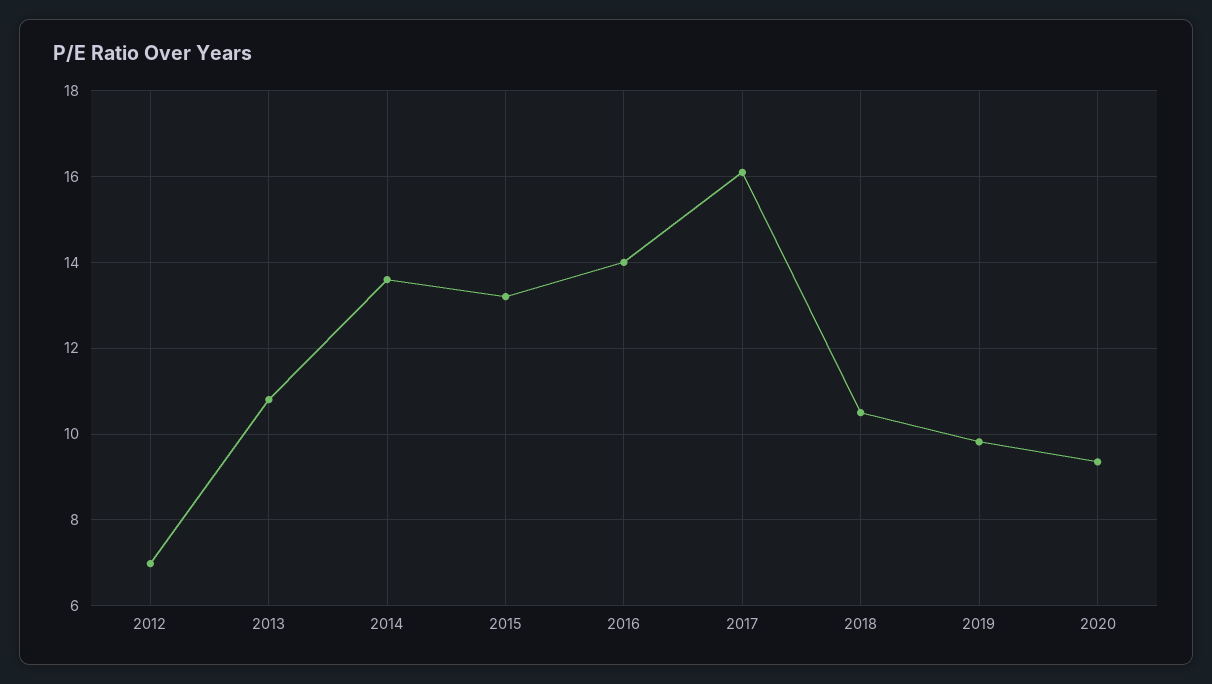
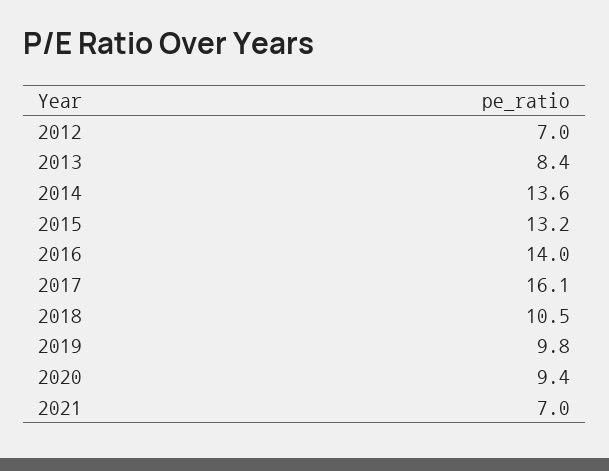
2013: 10.8 -> 8.4
2021: none -> 7

